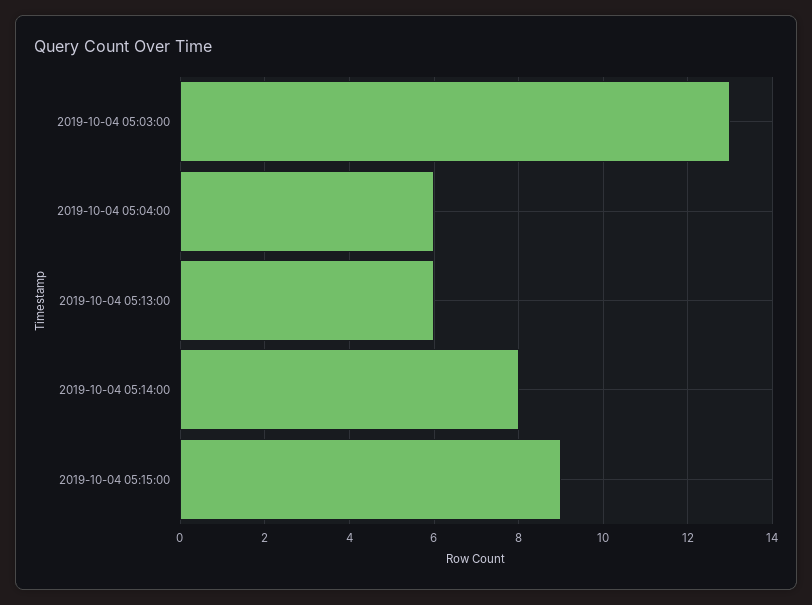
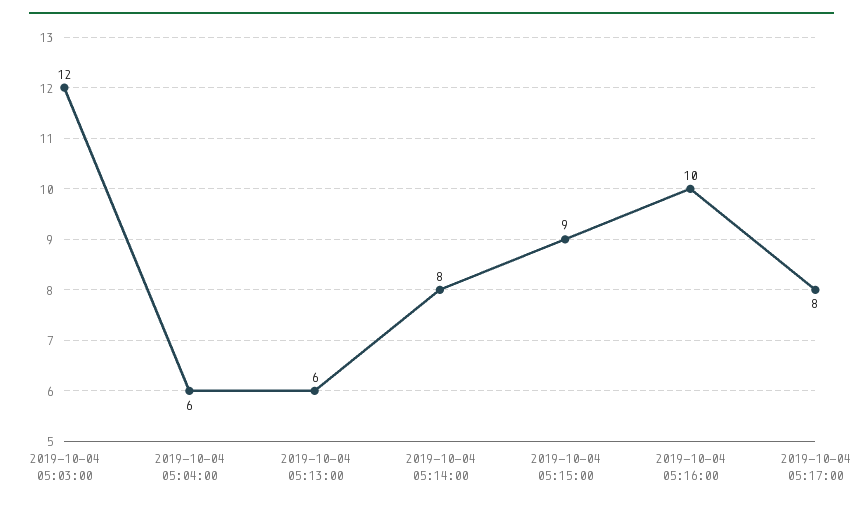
2019-10-04 05:03:00: 13 -> 12
2019-10-04 05:16:00: none -> 10
2019-10-04 05:17:00: none -> 8

